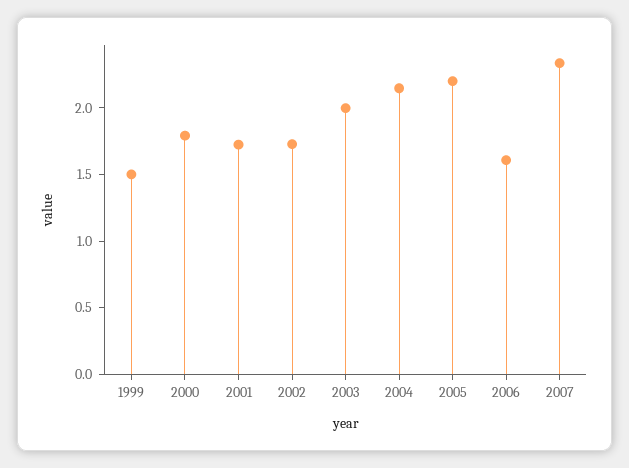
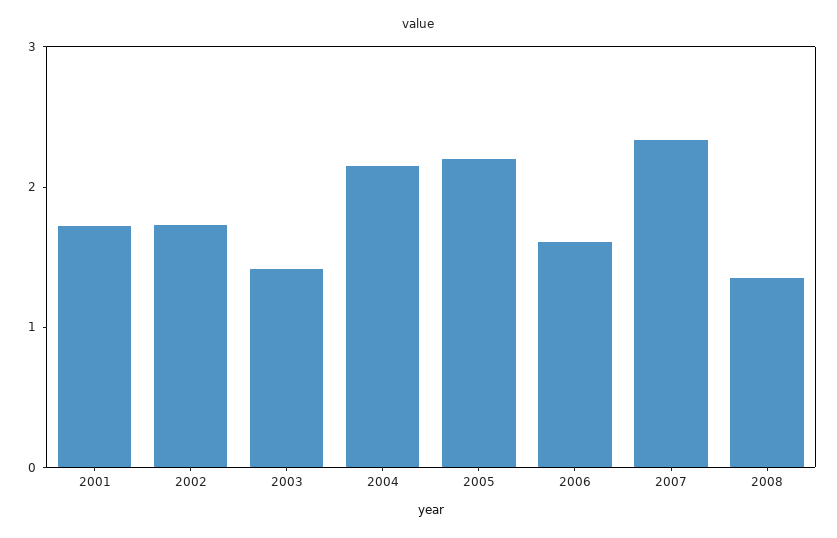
1999: 1.5 -> none
2000: 1.8 -> none
2003: 2 -> 1.4
2008: none -> 1.4

